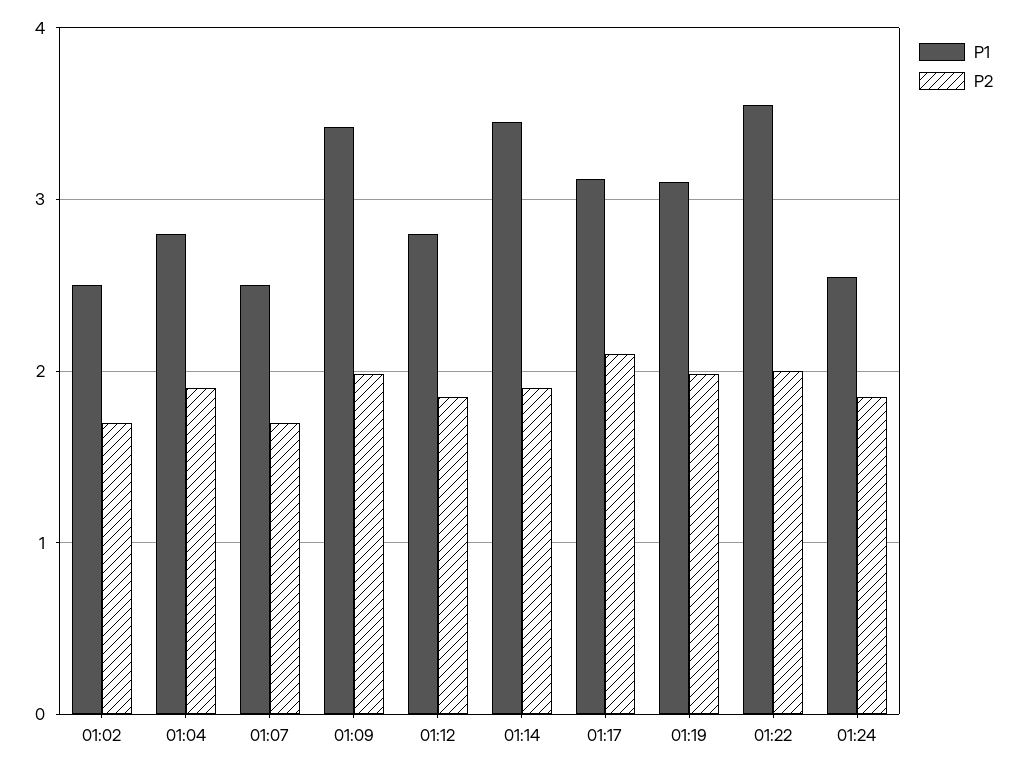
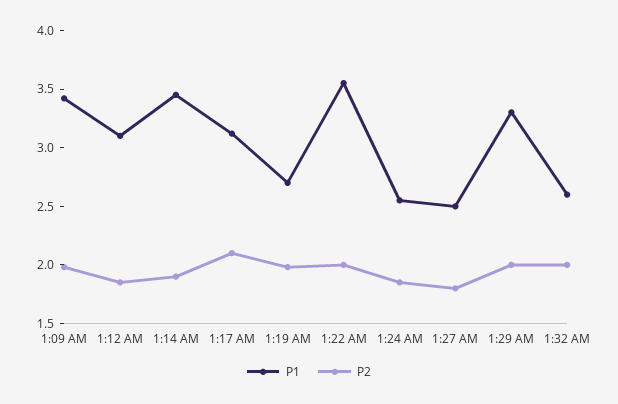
P1, 01:02: 2.5 -> none
P2, 01:02: 1.7 -> none
P1, 01:04: 2.8 -> none
P2, 01:04: 1.9 -> none
P1, 01:07: 2.5 -> none
P2, 01:07: 1.7 -> none
P1, 01:12: 2.8 -> 3.1
P1, 01:19: 3.1 -> 2.7
P1, 1:27 AM: none -> 2.5
P2, 1:27 AM: none -> 1.8
P1, 1:29 AM: none -> 3.3
P2, 1:29 AM: none -> 2
P1, 1:32 AM: none -> 2.6
P2, 1:32 AM: none -> 2

